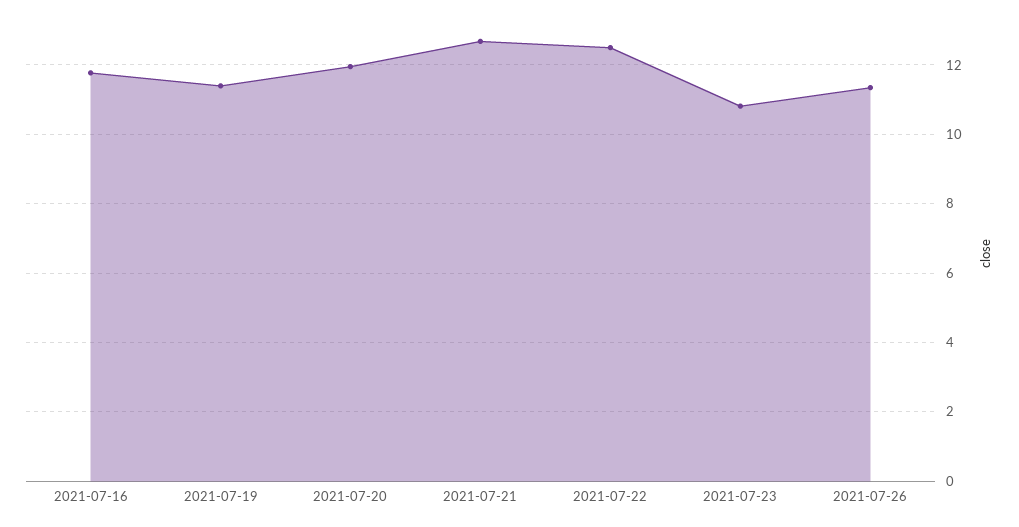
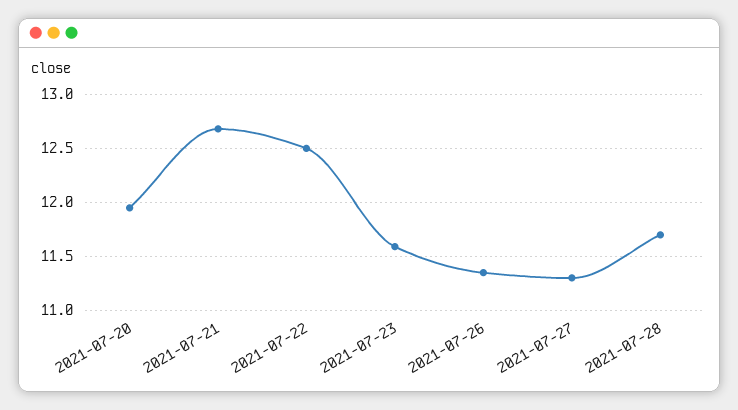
2021-07-16: 11.8 -> none
2021-07-19: 11.4 -> none
2021-07-23: 10.8 -> 11.6
2021-07-27: none -> 11.3
2021-07-28: none -> 11.7

